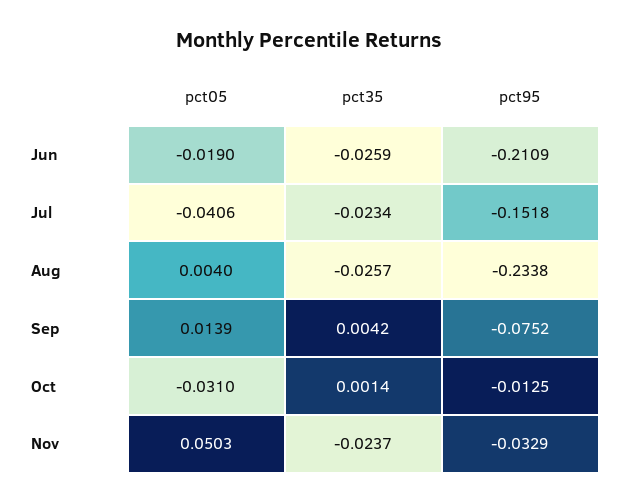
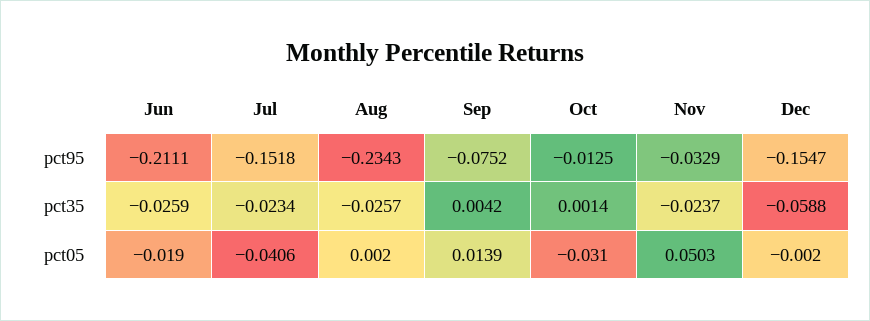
pct95, Jun: -0.2109 -> -0.2111
pct05, Aug: 0.004 -> 0.002
pct95, Aug: -0.2338 -> -0.2343
pct95, Dec: none -> -0.1547
pct35, Dec: none -> -0.0588
pct05, Dec: none -> -0.002

